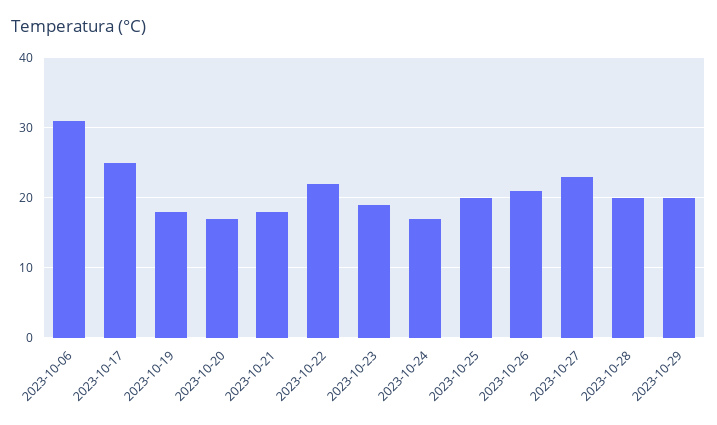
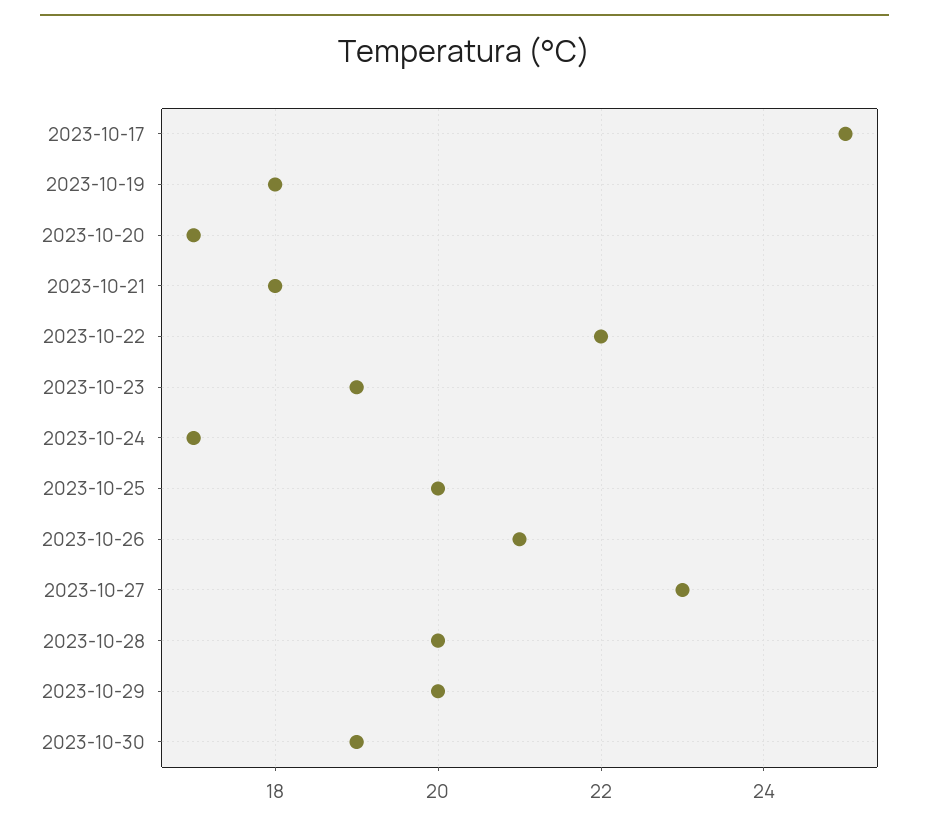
2023-10-06: 31 -> none
2023-10-30: none -> 19

